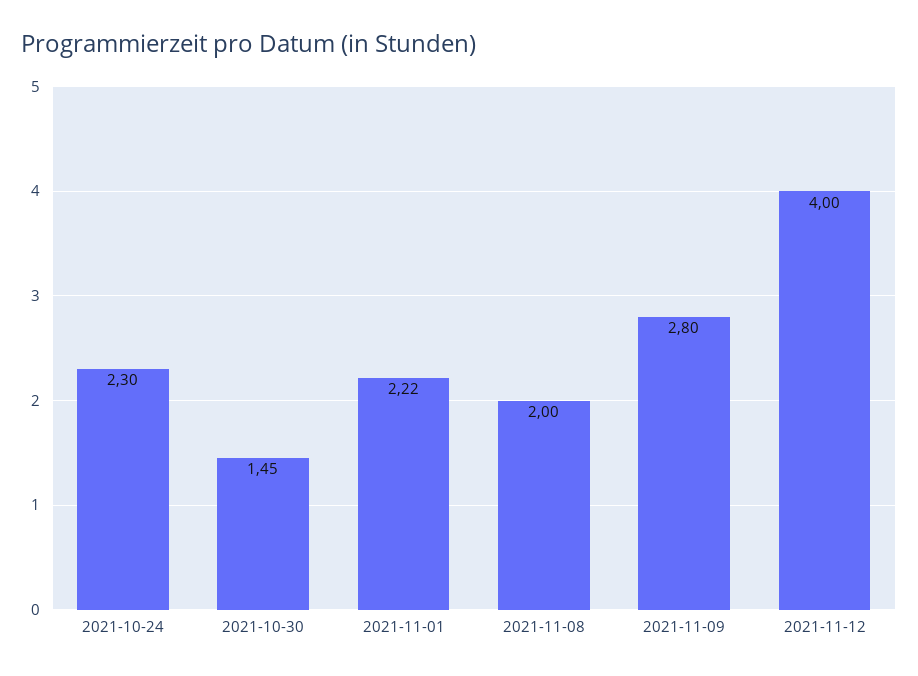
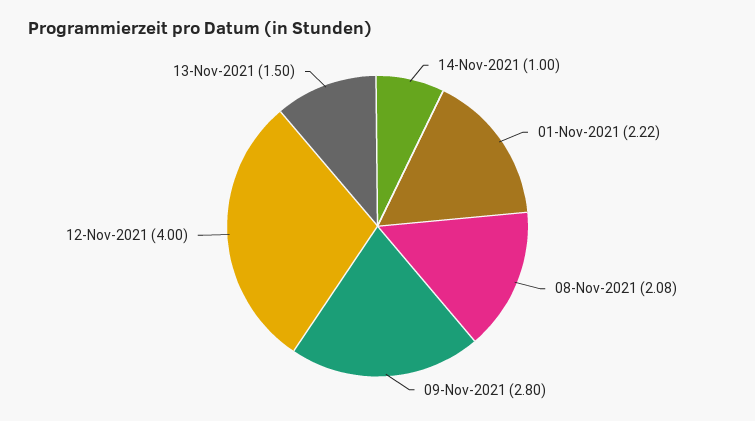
2021-10-24: 2.3 -> none
2021-10-30: 1.45 -> none
2021-11-08: 2 -> 2.08
14-Nov-2021: none -> 1
13-Nov-2021: none -> 1.5

